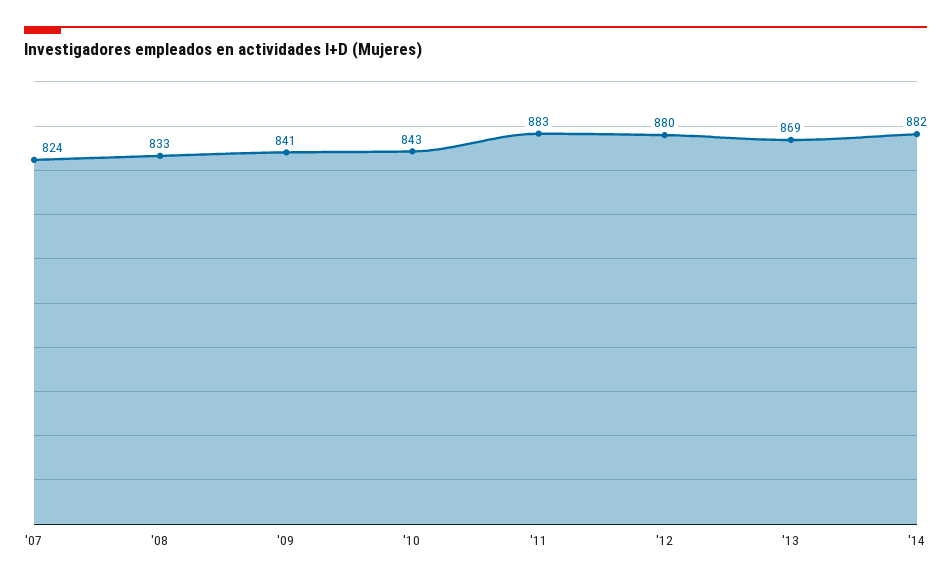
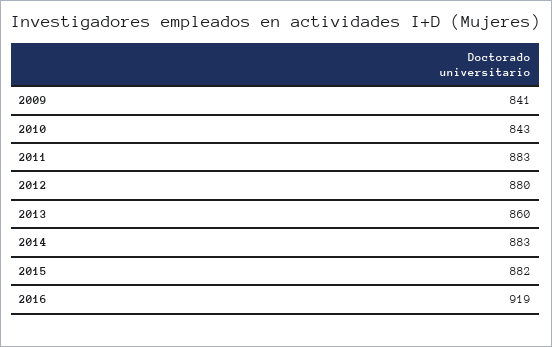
'07: 824 -> none
'08: 833 -> none
'13: 869 -> 860
'14: 882 -> 883
2015: none -> 882
2016: none -> 919

